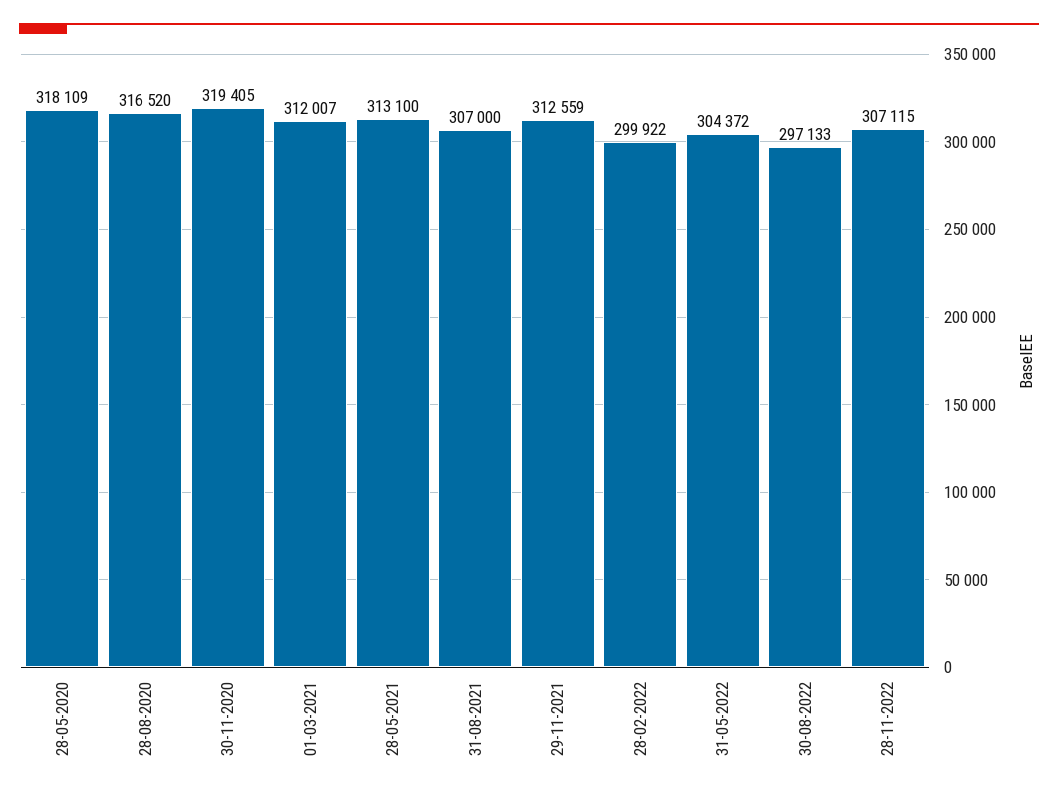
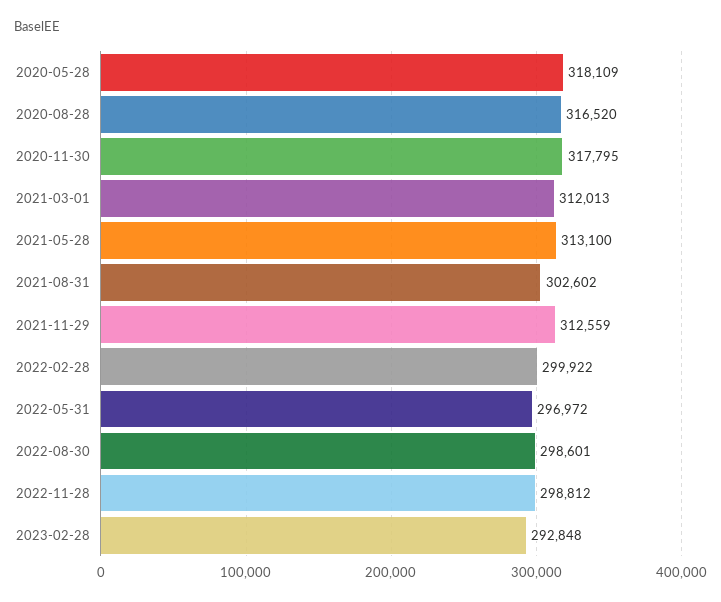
30-11-2020: 319405 -> 317795
01-03-2021: 312007 -> 312013
31-08-2021: 307000 -> 302602
31-05-2022: 304372 -> 296972
30-08-2022: 297133 -> 298601
28-11-2022: 307115 -> 298812
2023-02-28: none -> 292848

